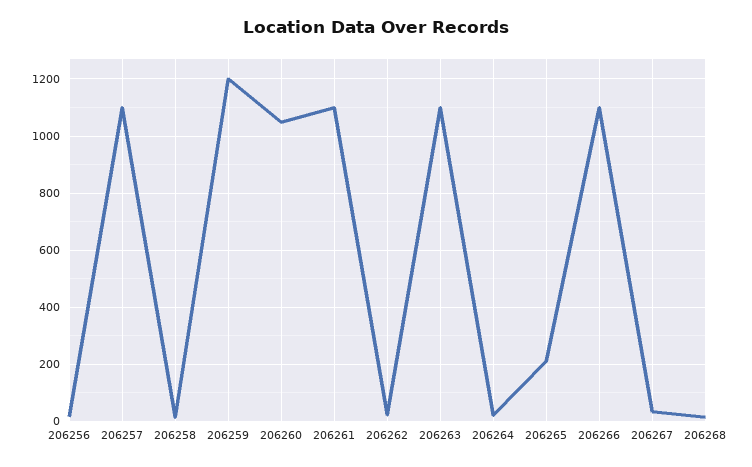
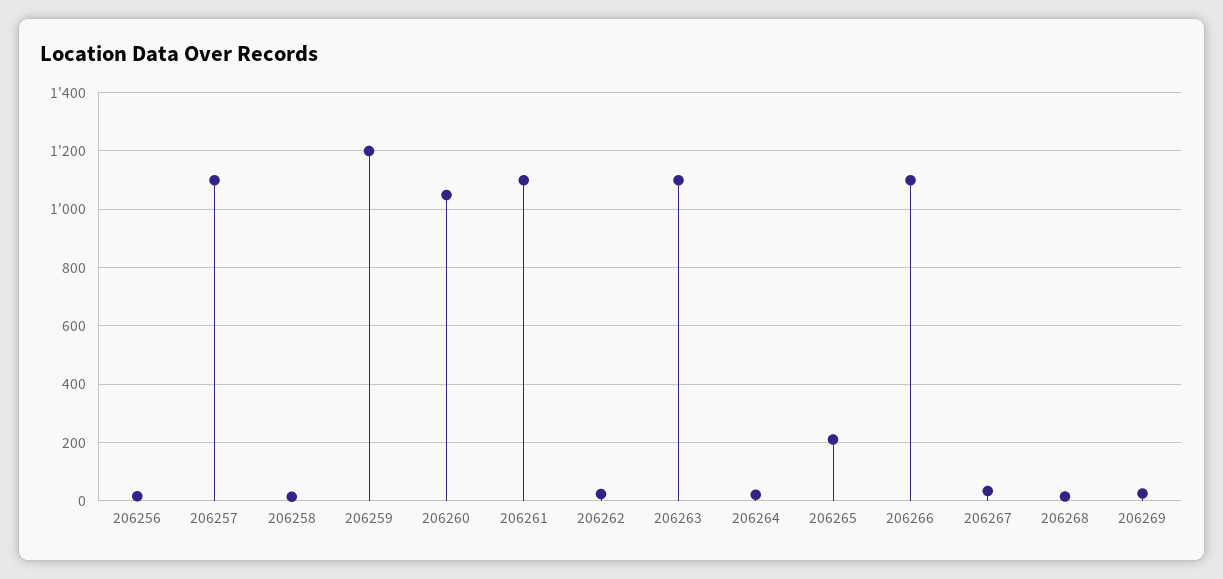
206269: none -> 25

